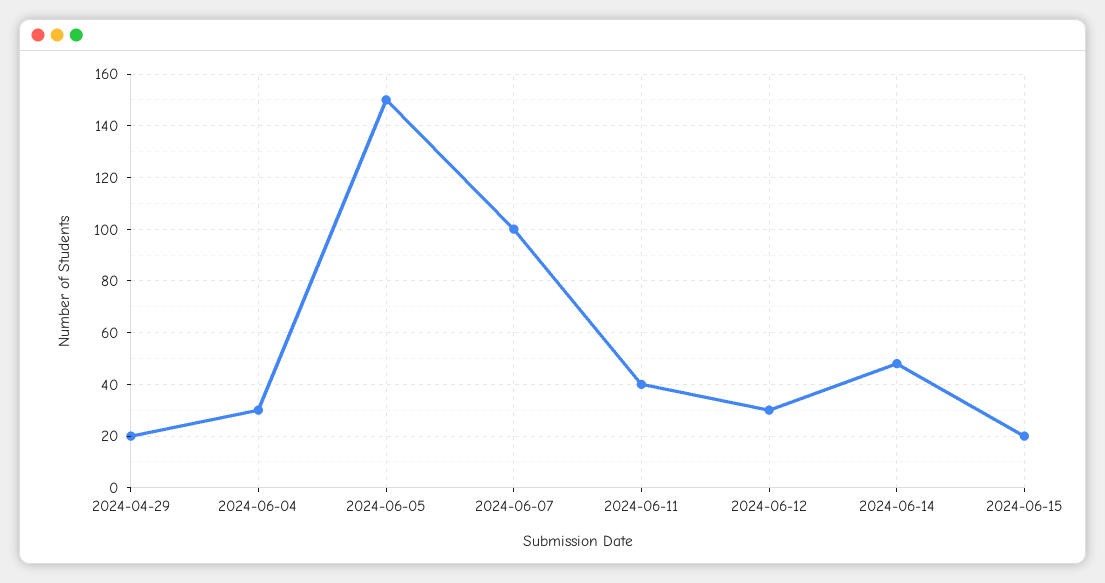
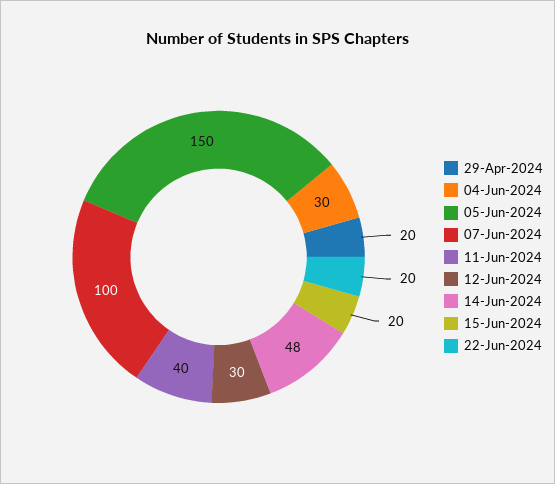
22-Jun-2024: none -> 20

